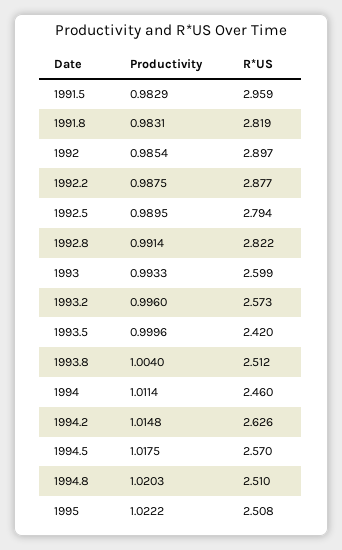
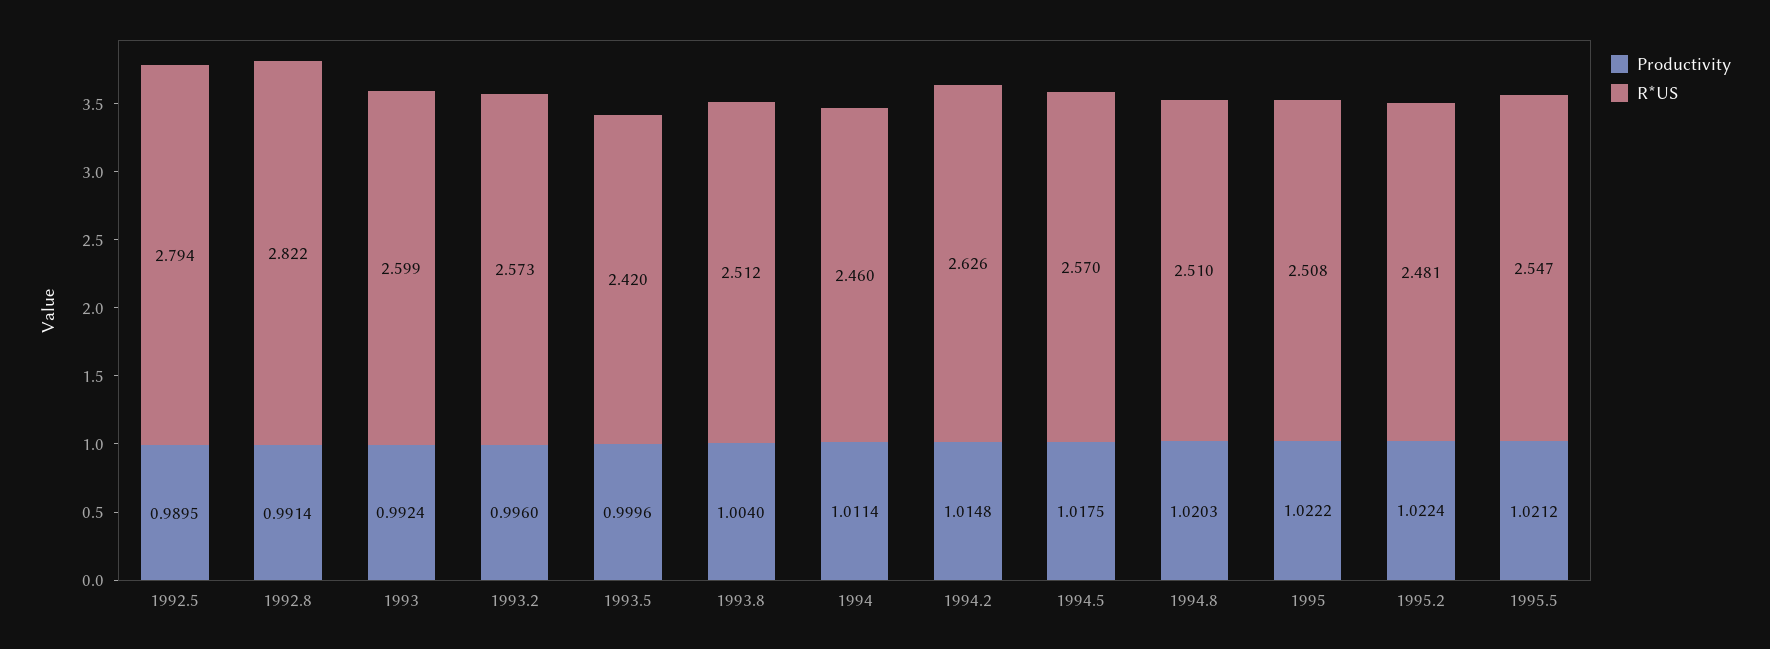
Productivity, 1991.5: 0.9829 -> none
R*US, 1991.5: 2.959 -> none
Productivity, 1991.8: 0.9831 -> none
R*US, 1991.8: 2.819 -> none
Productivity, 1992: 0.9854 -> none
R*US, 1992: 2.897 -> none
Productivity, 1992.2: 0.9875 -> none
R*US, 1992.2: 2.877 -> none
Productivity, 1993: 0.9933 -> 0.9924
Productivity, 1995.2: none -> 1.0224
R*US, 1995.2: none -> 2.481
Productivity, 1995.5: none -> 1.0212
R*US, 1995.5: none -> 2.547

